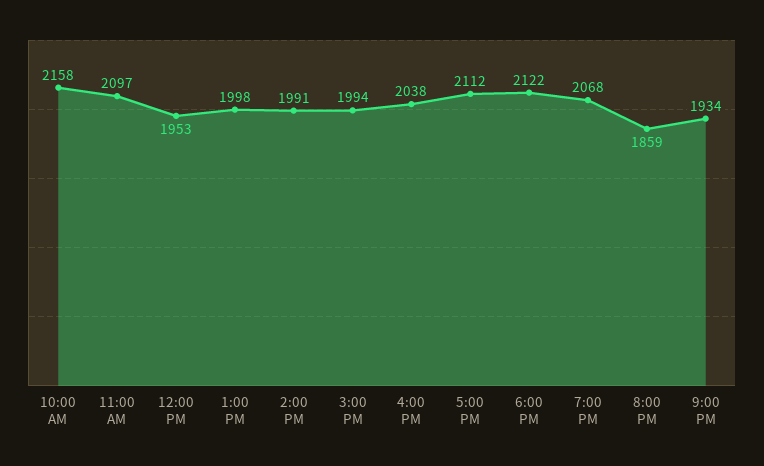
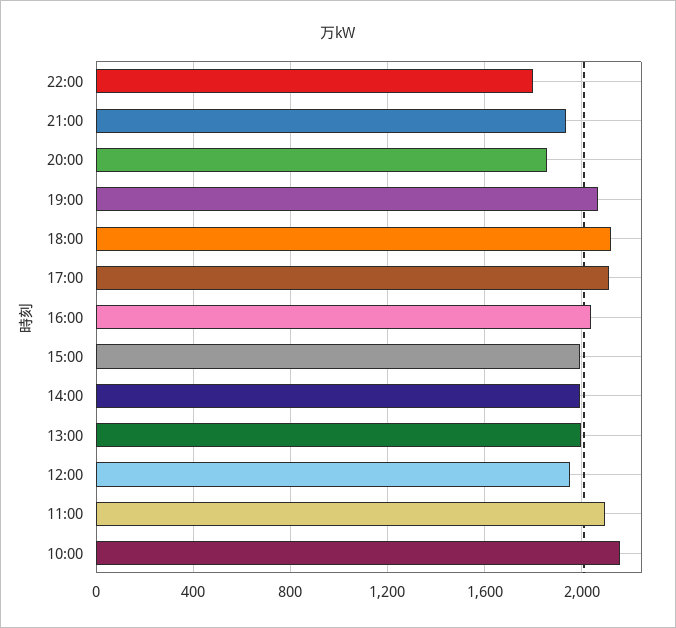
22:00: none -> 1800

